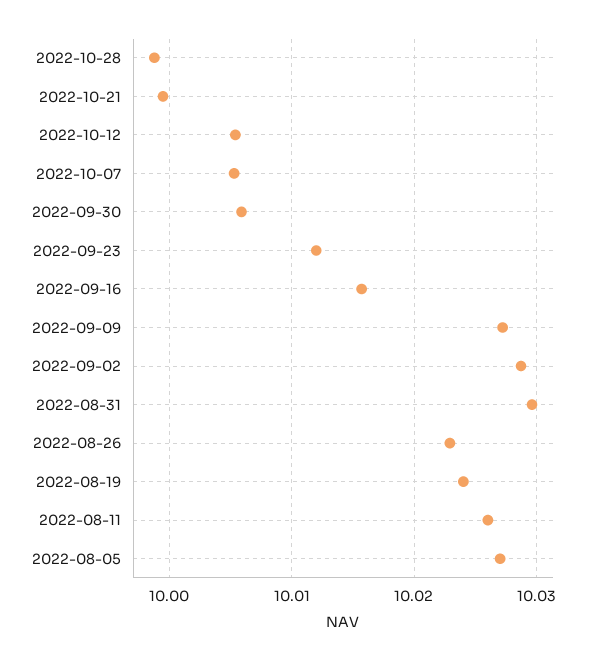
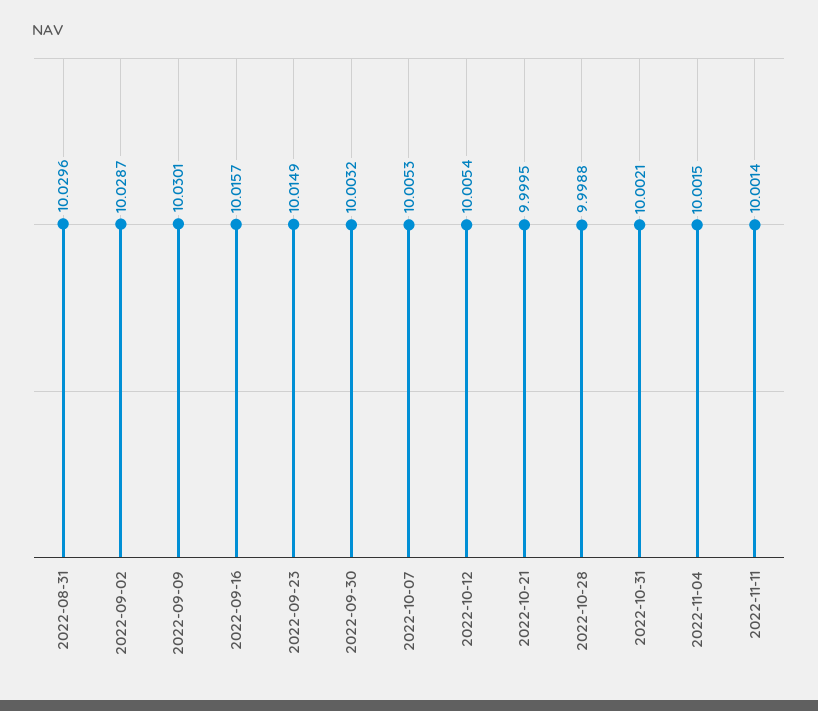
2022-09-30: 10.006 -> 10.0032
2022-09-23: 10.012 -> 10.0149
2022-09-09: 10.027 -> 10.0301
2022-08-26: 10.023 -> none
2022-08-19: 10.024 -> none
2022-08-11: 10.026 -> none
2022-08-05: 10.027 -> none
2022-10-31: none -> 10.0021
2022-11-04: none -> 10.0015
2022-11-11: none -> 10.0014

